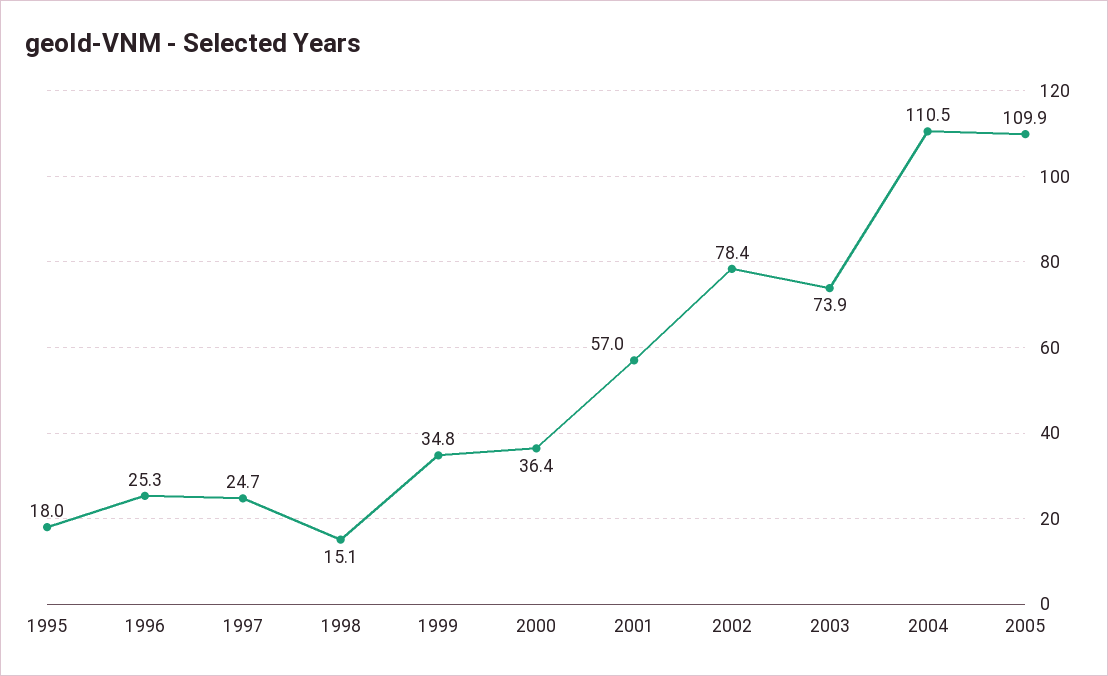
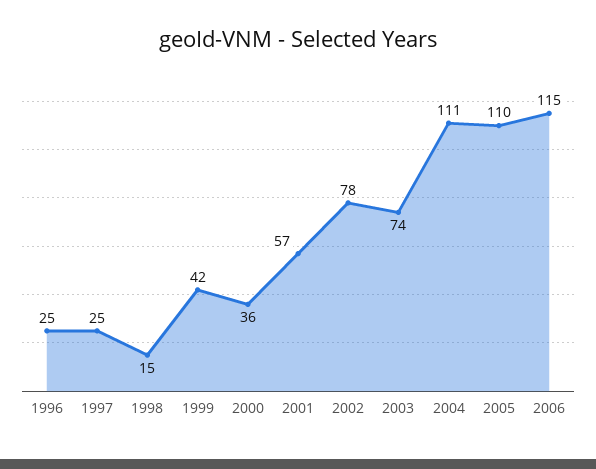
1995: 18 -> none
1999: 34.8 -> 42
2006: none -> 115

